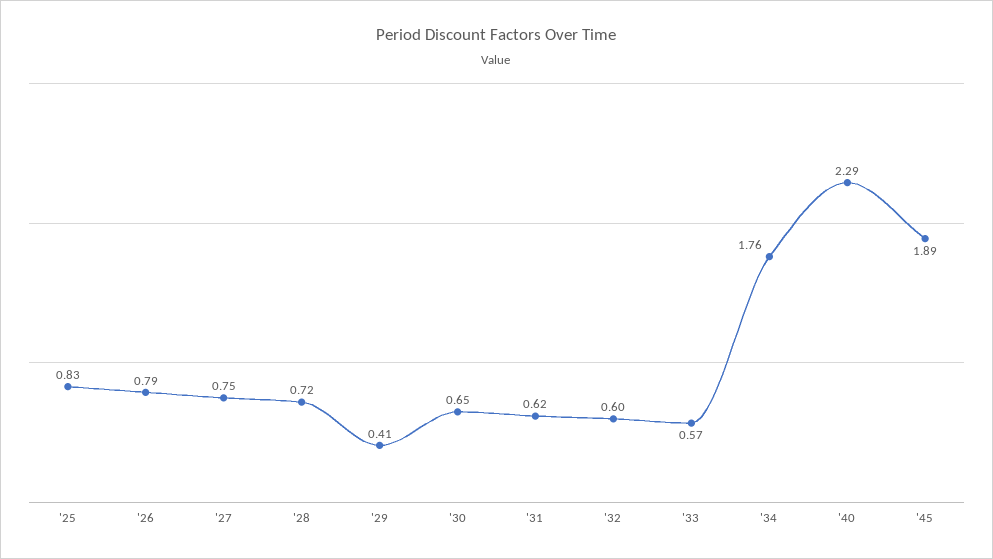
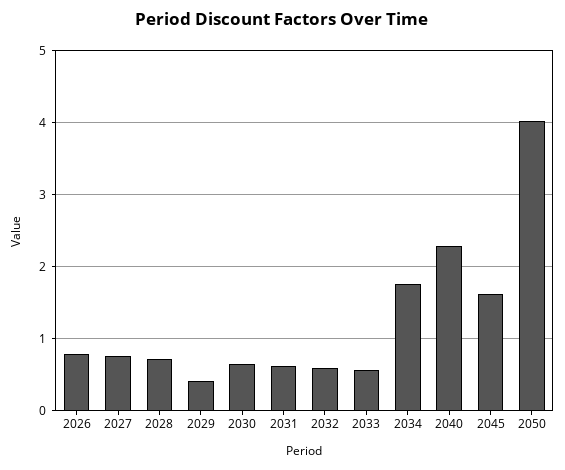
'25: 0.83 -> none
'45: 1.89 -> 1.6
2050: none -> 4

